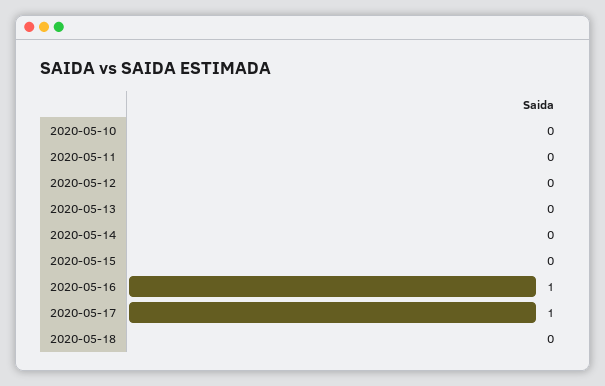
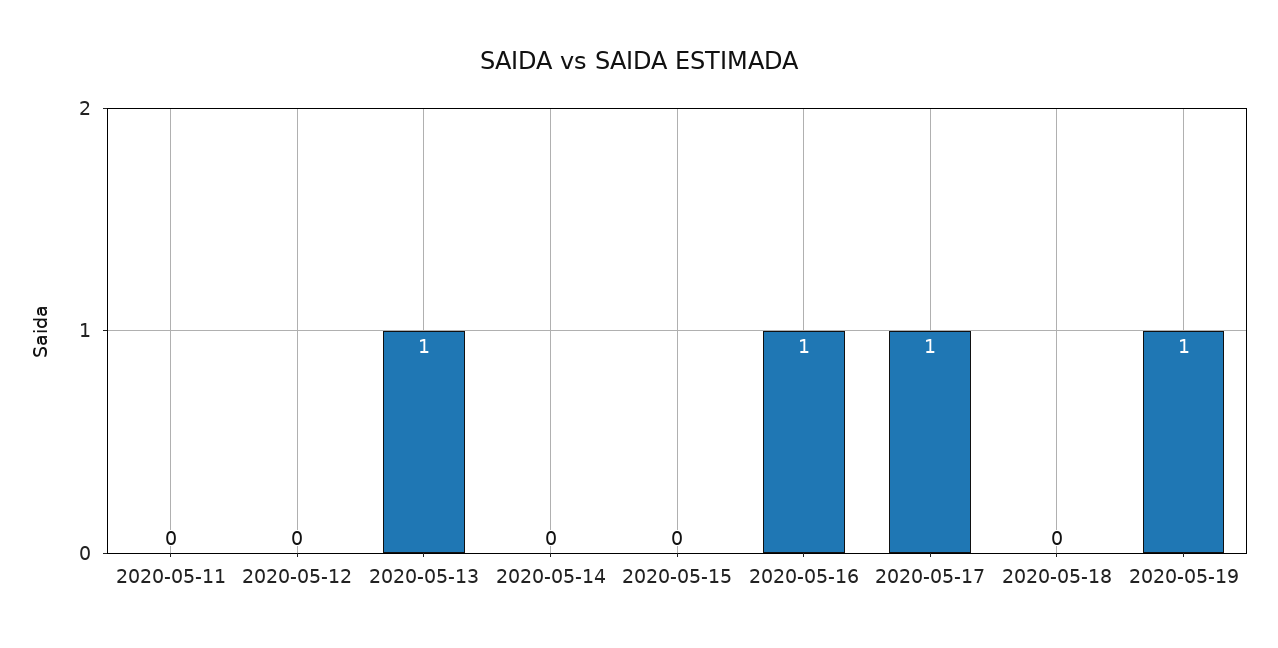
2020-05-10: 0 -> none
2020-05-13: 0 -> 1
2020-05-19: none -> 1

